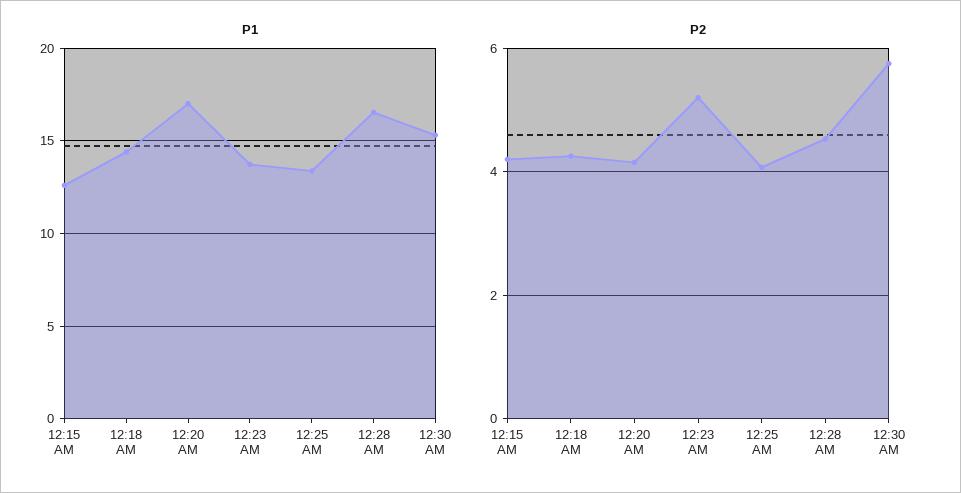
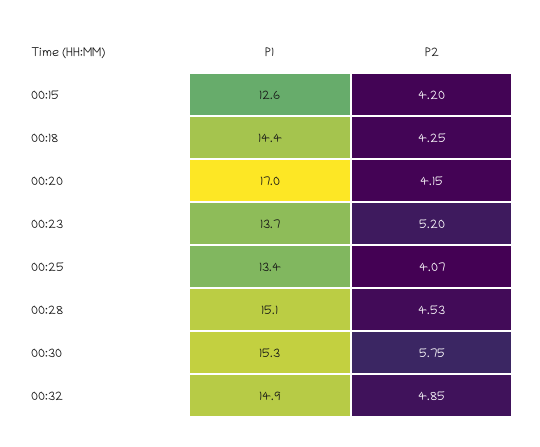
P1, 12:28 AM: 16.5 -> 15.1
P1, 00:32: none -> 14.9
P2, 00:32: none -> 4.85

